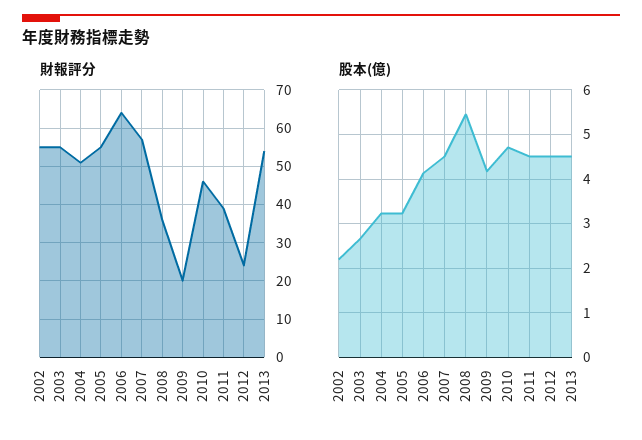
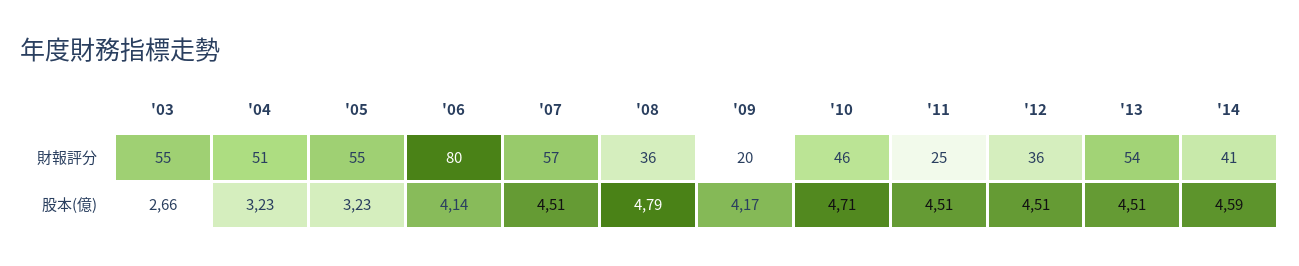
財報評分, 2002: 55 -> none
財報評分, 2006: 65 -> 80
財報評分, 2011: 40 -> 25
財報評分, 2012: 25 -> 36
股本(億), 2002: 2.2 -> none
股本(億), 2008: 5.4 -> 4.79
財報評分, '14: none -> 41
股本(億), '14: none -> 4.59

